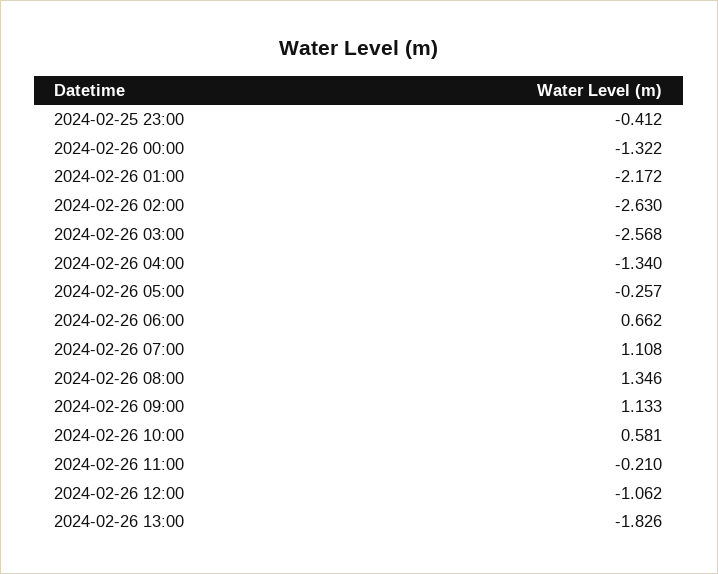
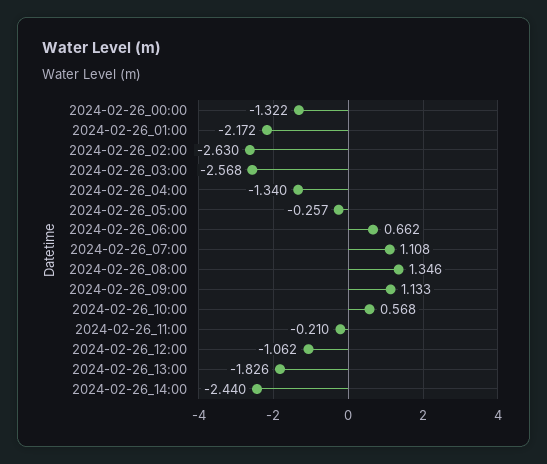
2024-02-25 23:00: -0.412 -> none
2024-02-26 10:00: 0.581 -> 0.568
2024-02-26_14:00: none -> -2.44

